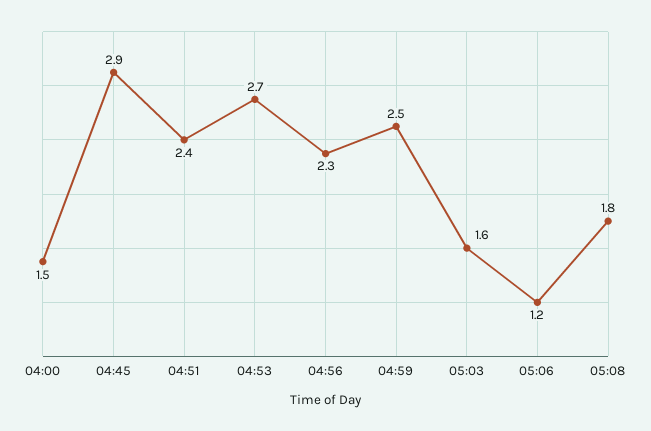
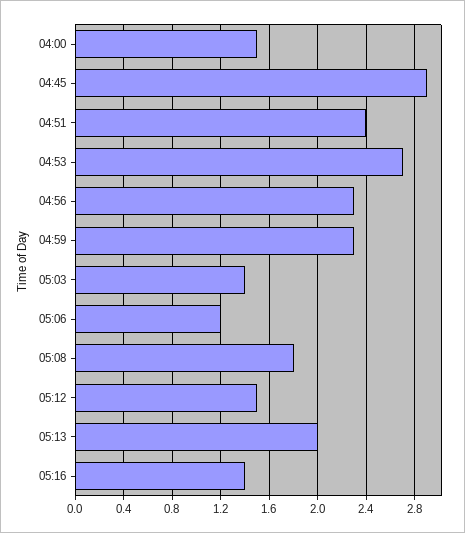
04:59: 2.5 -> 2.3
05:03: 1.6 -> 1.4
05:12: none -> 1.5
05:13: none -> 2
05:16: none -> 1.4

